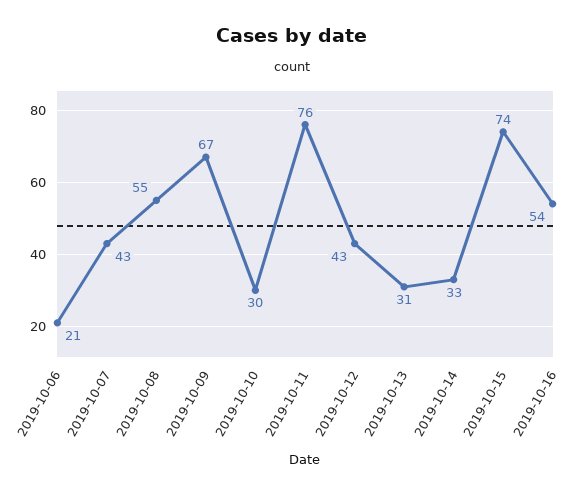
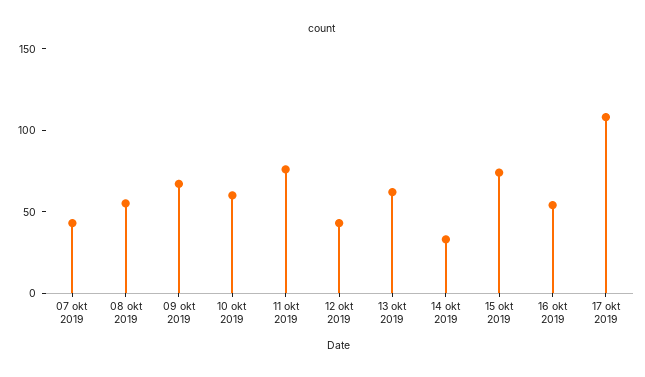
2019-10-06: 21 -> none
2019-10-10: 30 -> 60
2019-10-13: 31 -> 60
17 okt 2019: none -> 110

